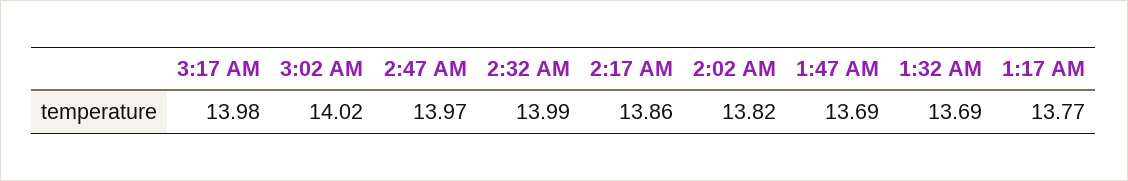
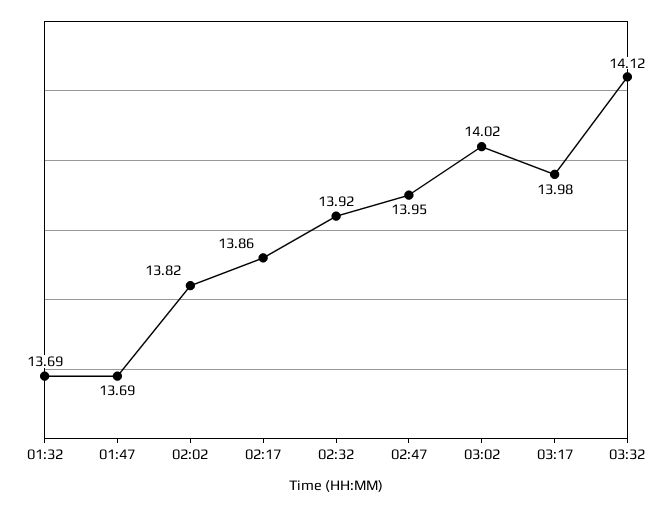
2:47 AM: 13.97 -> 13.95
2:32 AM: 13.99 -> 13.92
1:17 AM: 13.77 -> none
03:32: none -> 14.12

